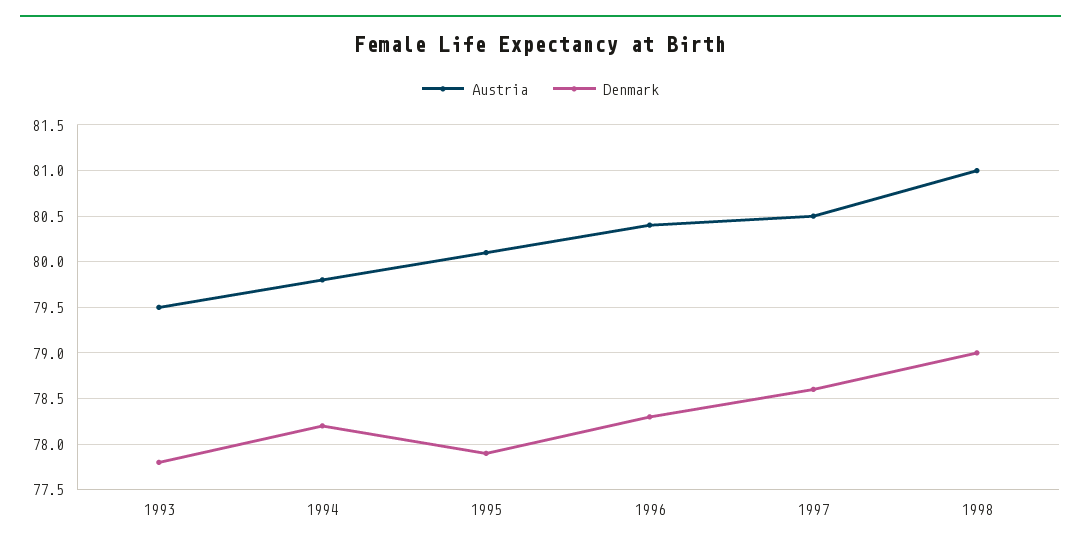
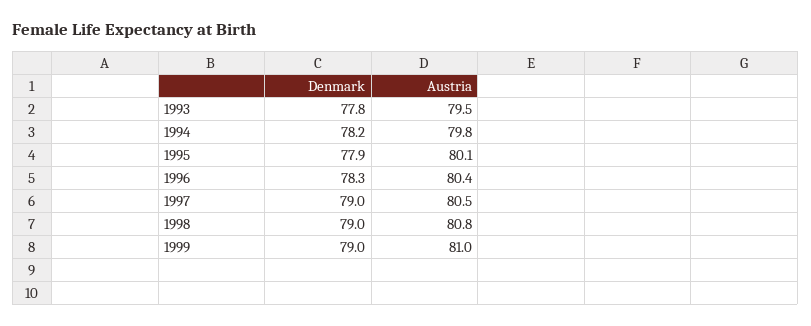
Denmark, 1997: 78.6 -> 79
Austria, 1998: 81 -> 80.8
Denmark, 1999: none -> 79
Austria, 1999: none -> 81

